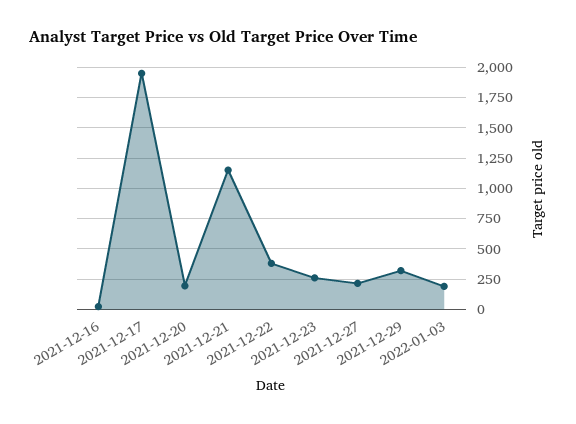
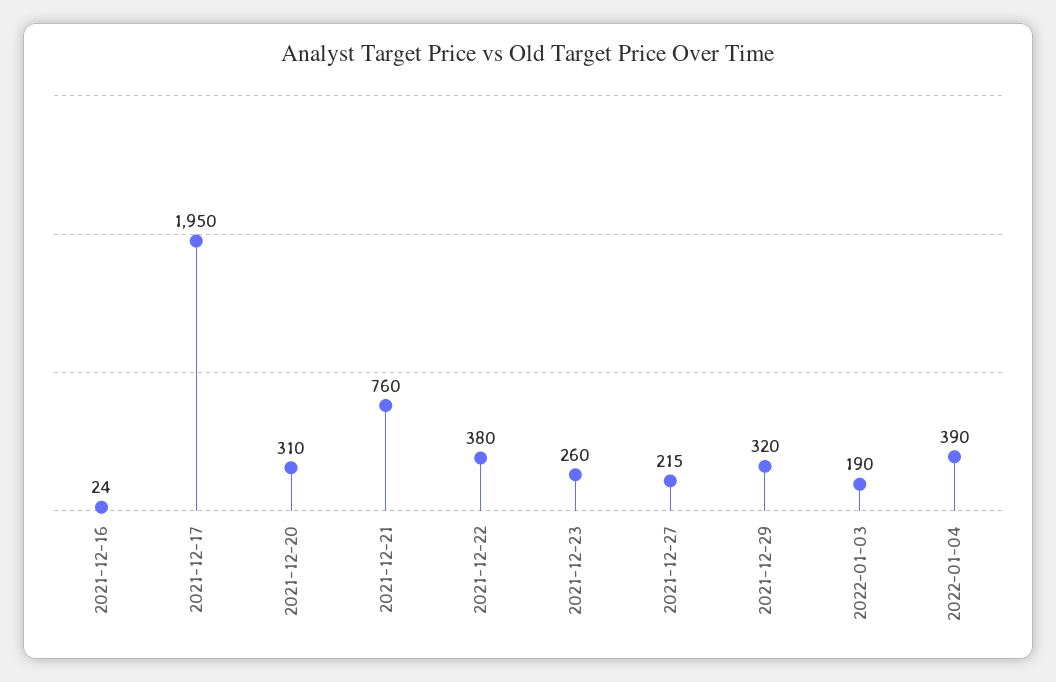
2021-12-20: 200 -> 310
2021-12-21: 1150 -> 760
2022-01-04: none -> 390

